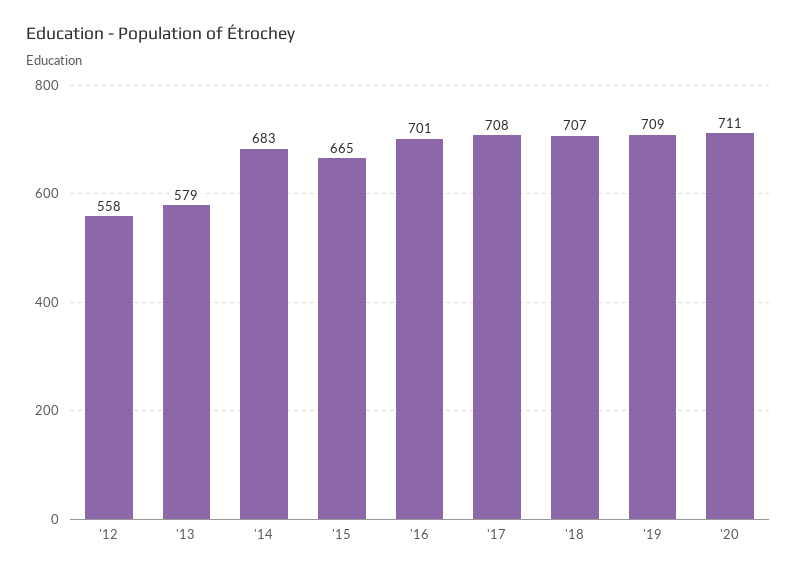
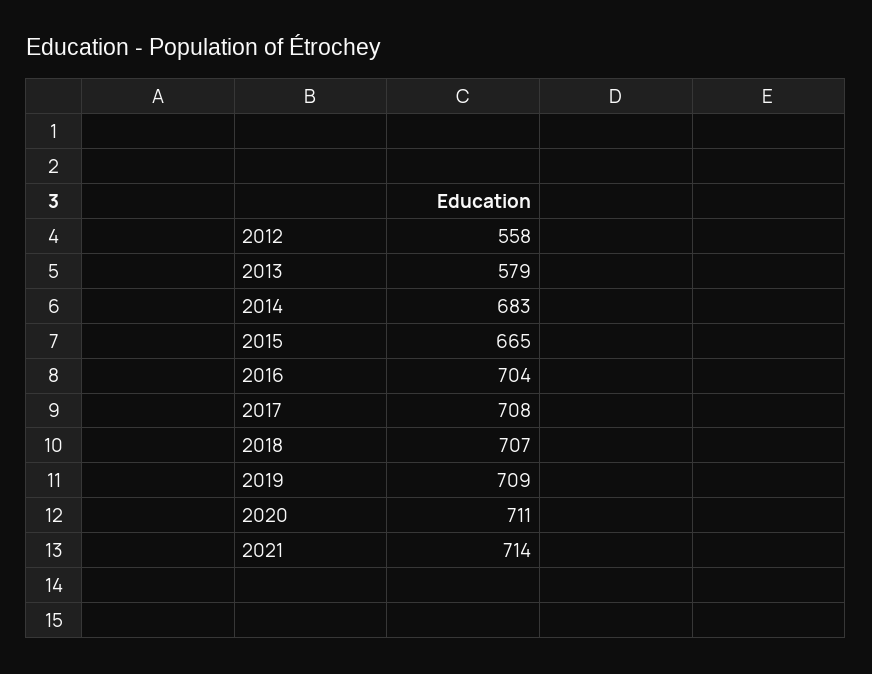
'16: 701 -> 704
2021: none -> 714

